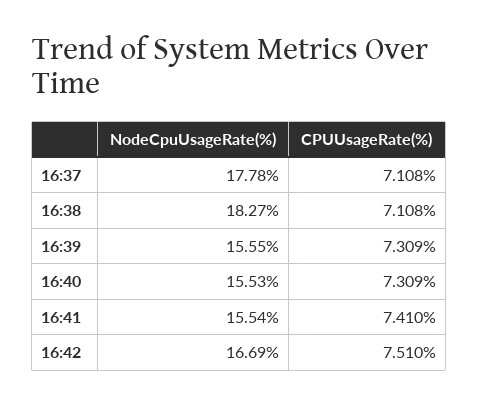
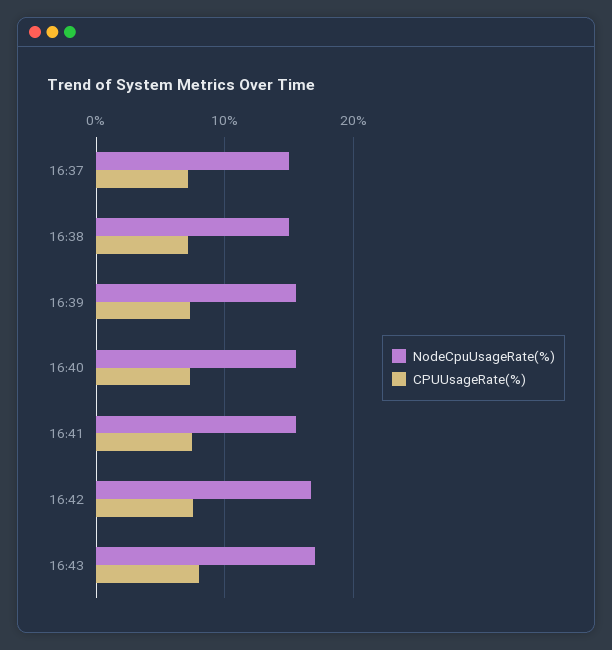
NodeCpuUsageRate(%), 16:37: 17.78 -> 15
NodeCpuUsageRate(%), 16:38: 18.27 -> 15
NodeCpuUsageRate(%), 16:43: none -> 17
CPUUsageRate(%), 16:43: none -> 8

